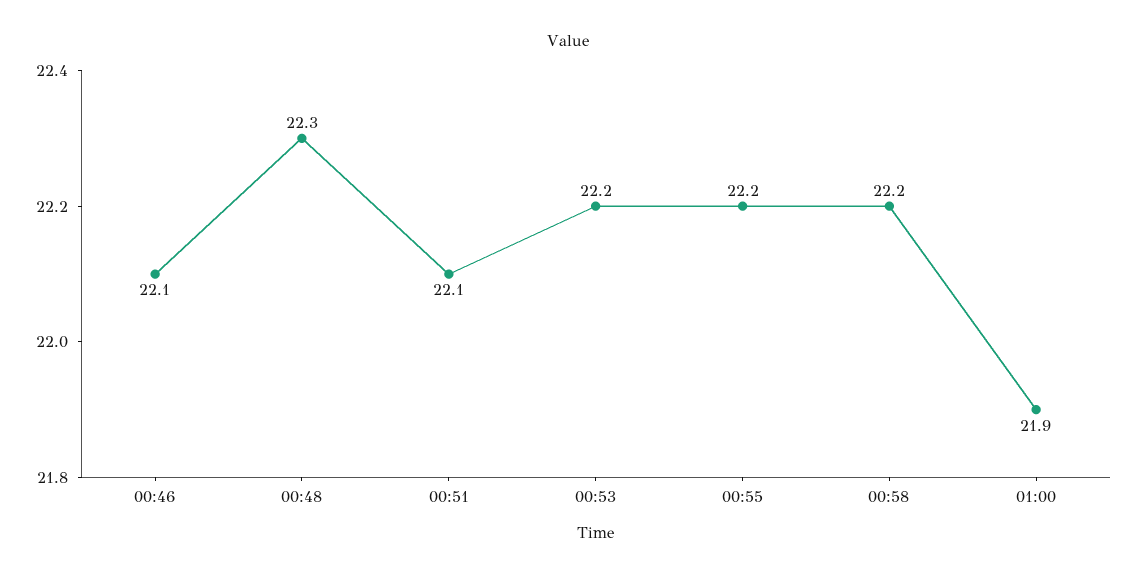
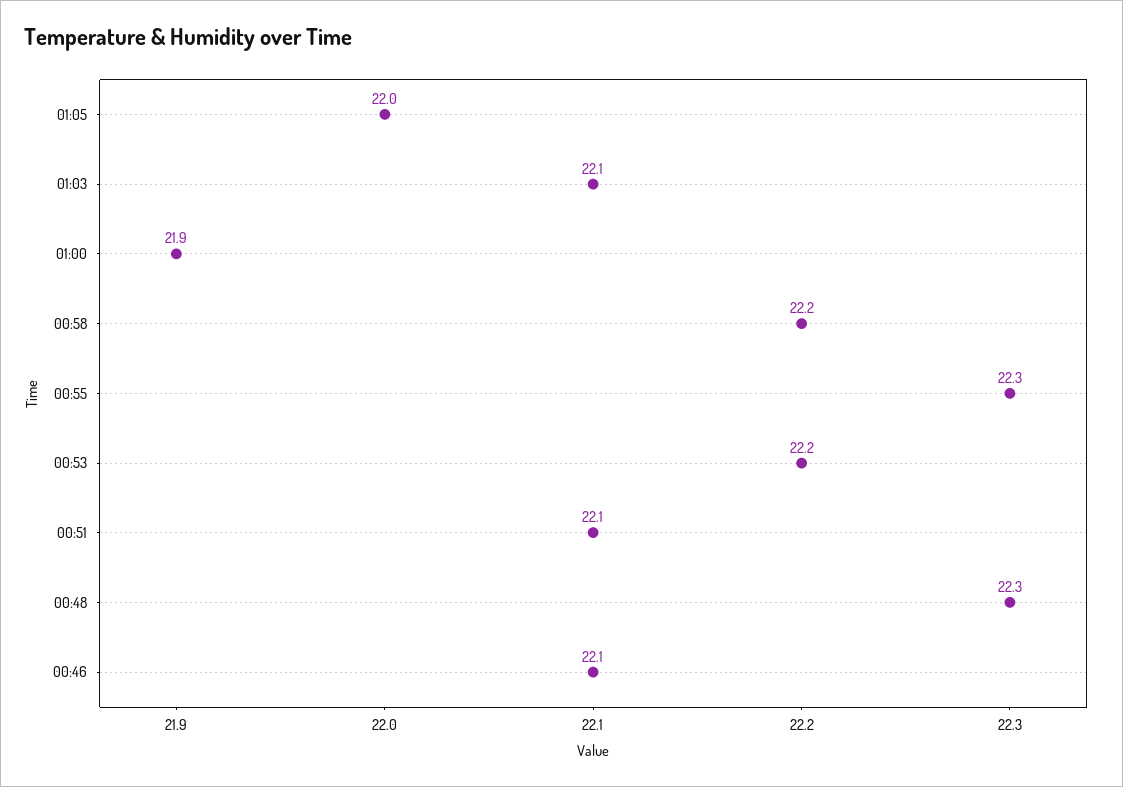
00:55: 22.2 -> 22.3
01:05: none -> 22
01:03: none -> 22.1

